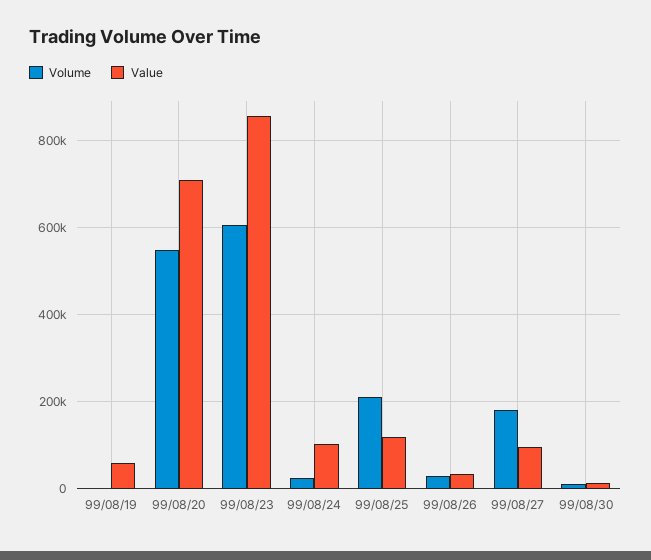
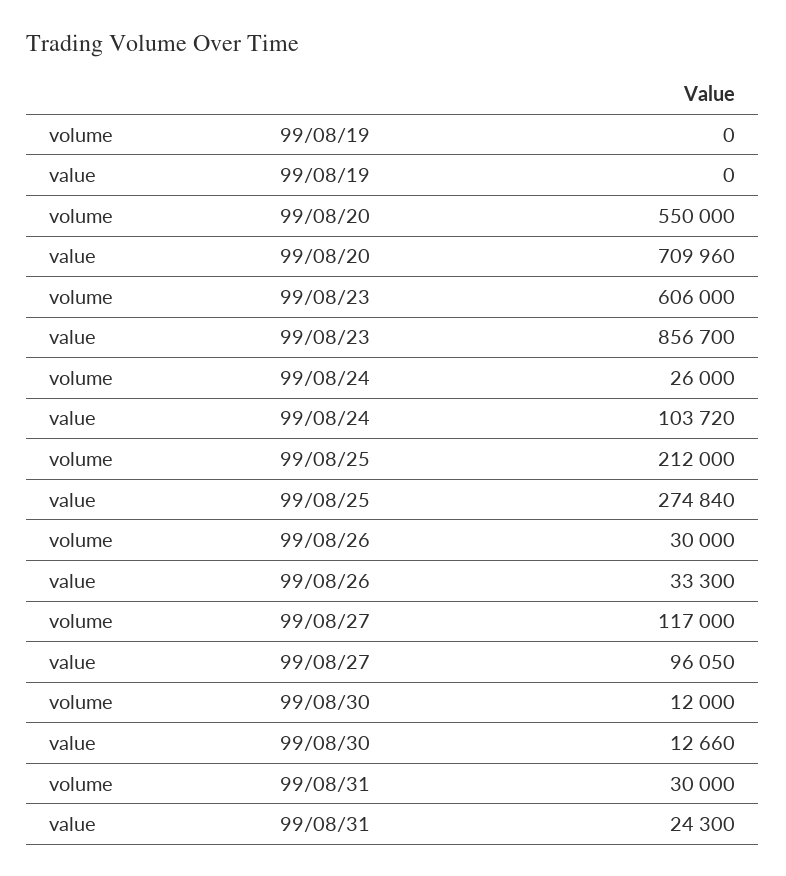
Value, 99/08/19: 60000 -> 0
Value, 99/08/25: 120000 -> 274840
Volume, 99/08/27: 180000 -> 117000
Volume, 99/08/31: none -> 30000
Value, 99/08/31: none -> 24300

